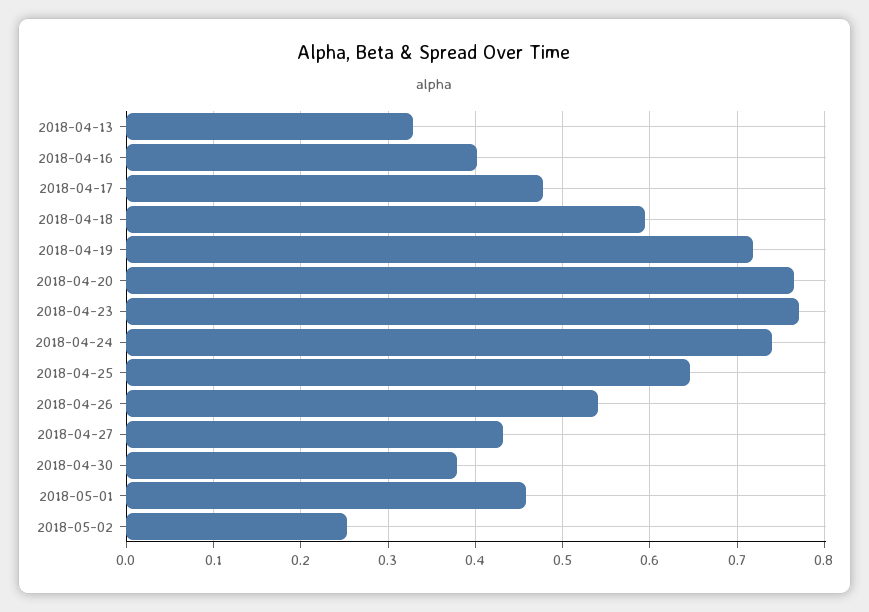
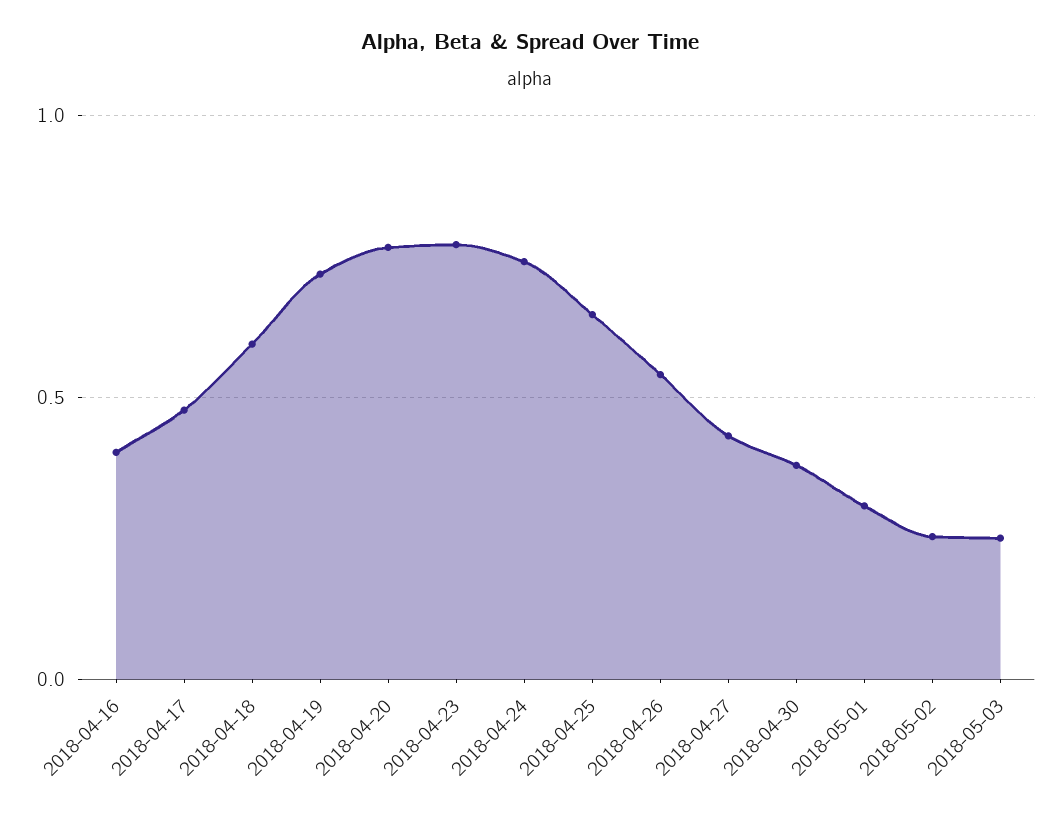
2018-04-13: 0.33 -> none
2018-05-01: 0.46 -> 0.3
2018-05-03: none -> 0.25

